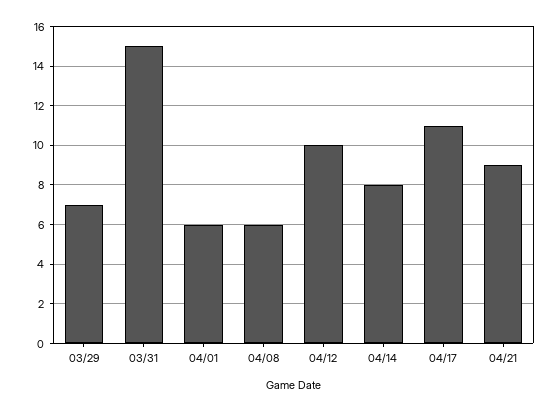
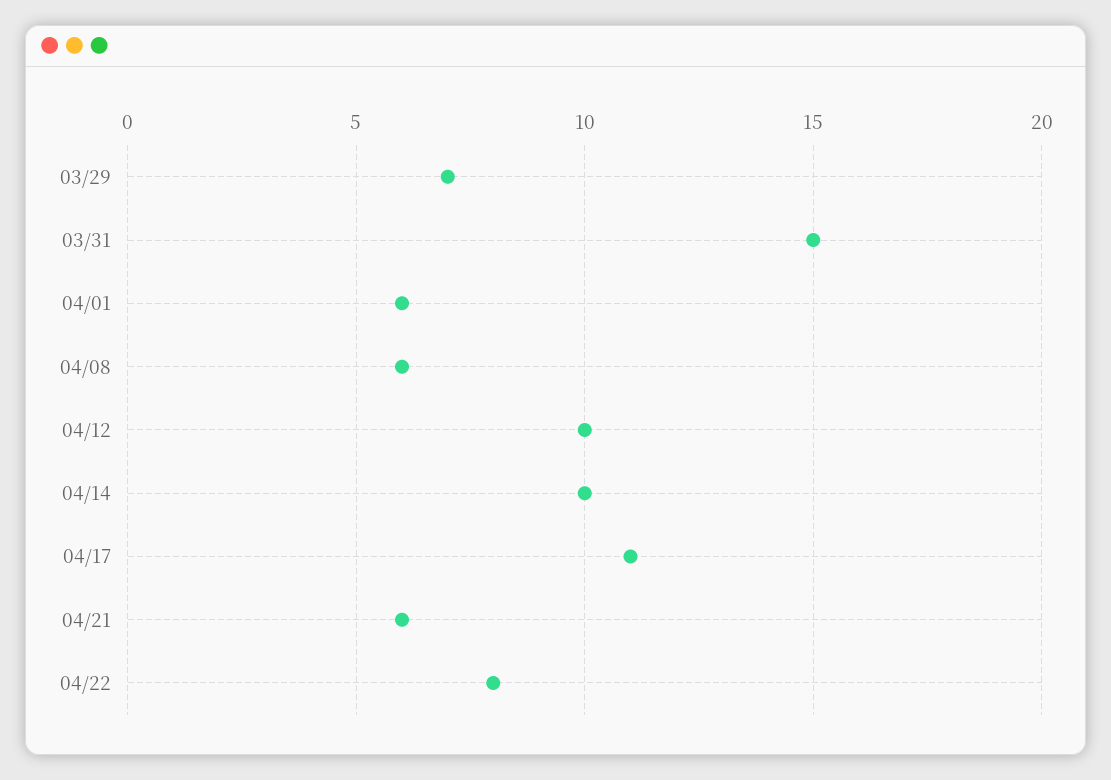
04/14: 8 -> 10
04/21: 9 -> 6
04/22: none -> 8

